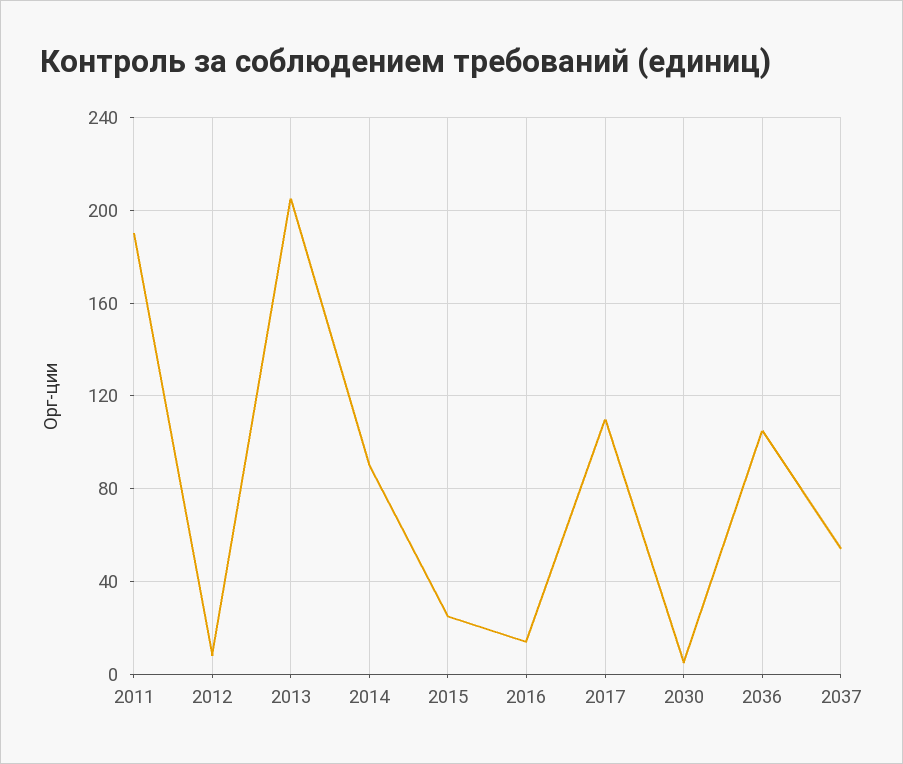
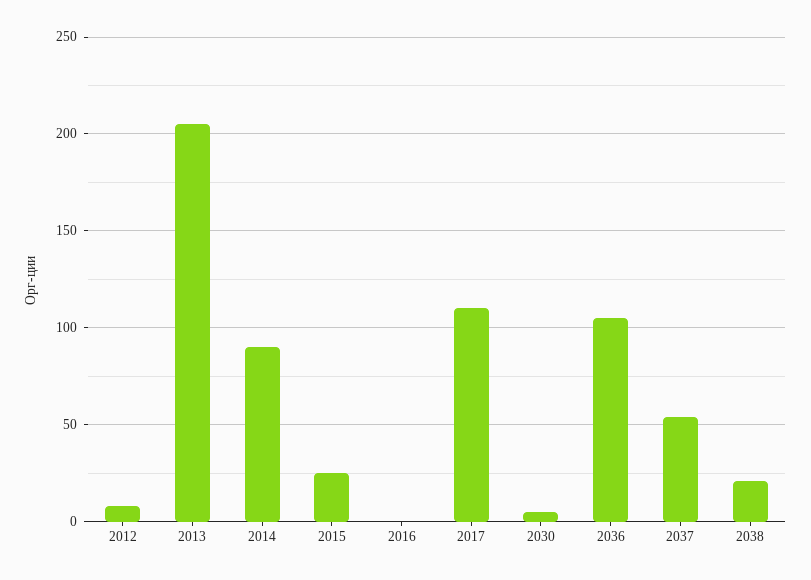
2011: 190 -> none
2016: 15 -> 0
2038: none -> 20

